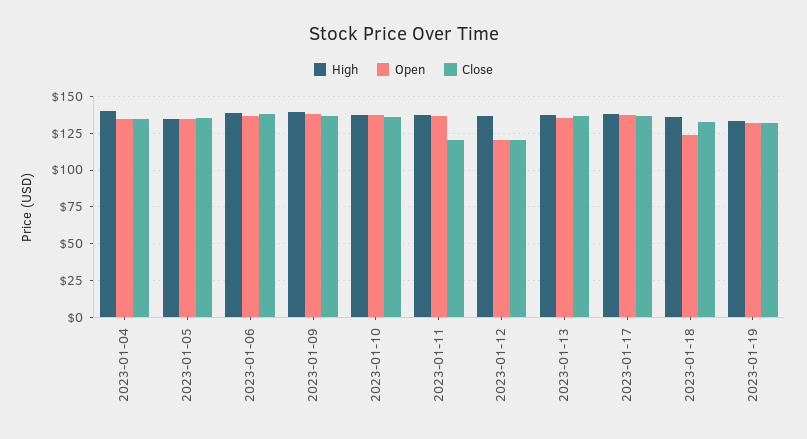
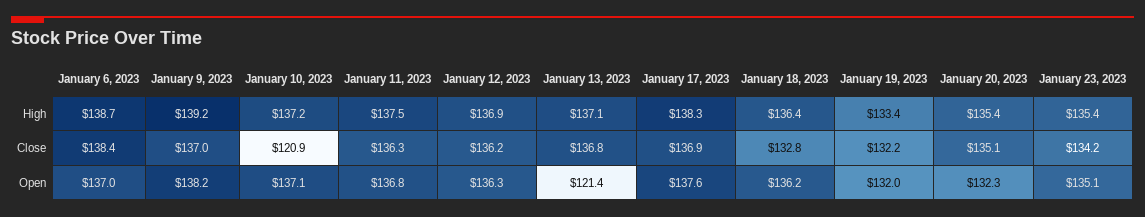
High, 2023-01-04: 140 -> none
Open, 2023-01-04: 135 -> none
Close, 2023-01-04: 135 -> none
High, 2023-01-05: 135 -> none
Open, 2023-01-05: 135 -> none
Close, 2023-01-05: 135 -> none
Close, 2023-01-10: 135 -> 120.9
Close, 2023-01-11: 120 -> 136.3
Open, 2023-01-12: 120 -> 136.3
Close, 2023-01-12: 120 -> 136.2
Open, 2023-01-13: 135 -> 121.4
Open, 2023-01-18: 125 -> 136.2
High, January 20, 2023: none -> 135.4
High, January 23, 2023: none -> 135.4
Close, January 20, 2023: none -> 135.1
Close, January 23, 2023: none -> 134.2
Open, January 20, 2023: none -> 132.3
Open, January 23, 2023: none -> 135.1

